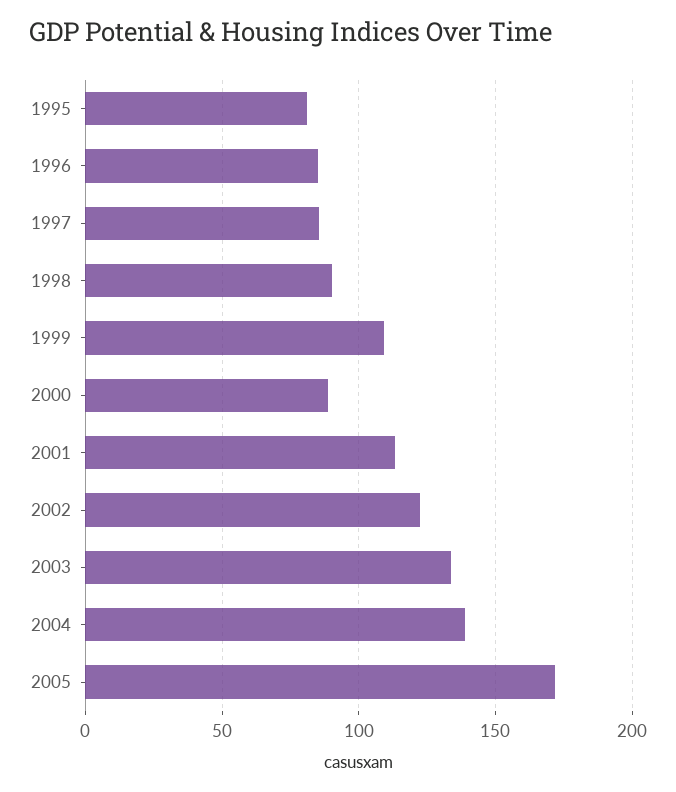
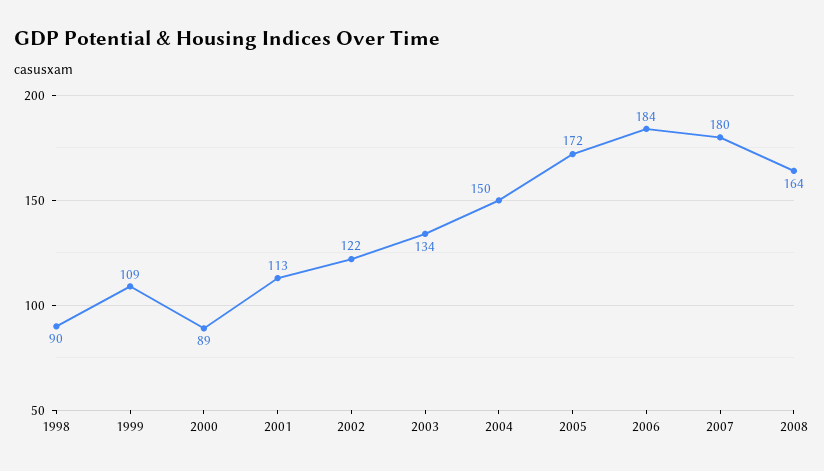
1995: 80 -> none
1996: 85 -> none
1997: 85 -> none
2004: 140 -> 150
2006: none -> 184
2007: none -> 180
2008: none -> 164

